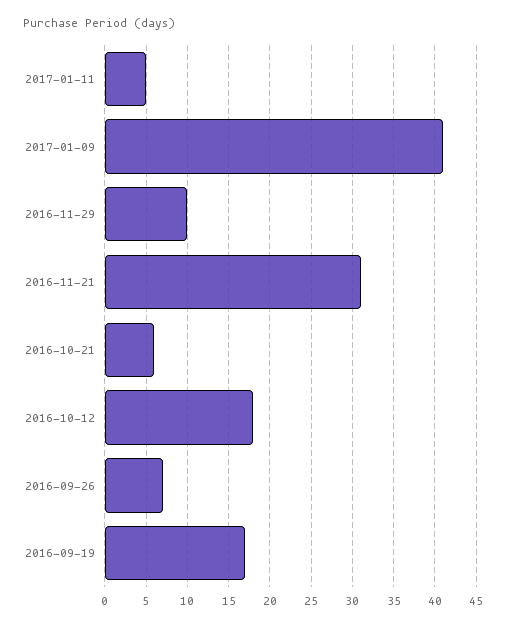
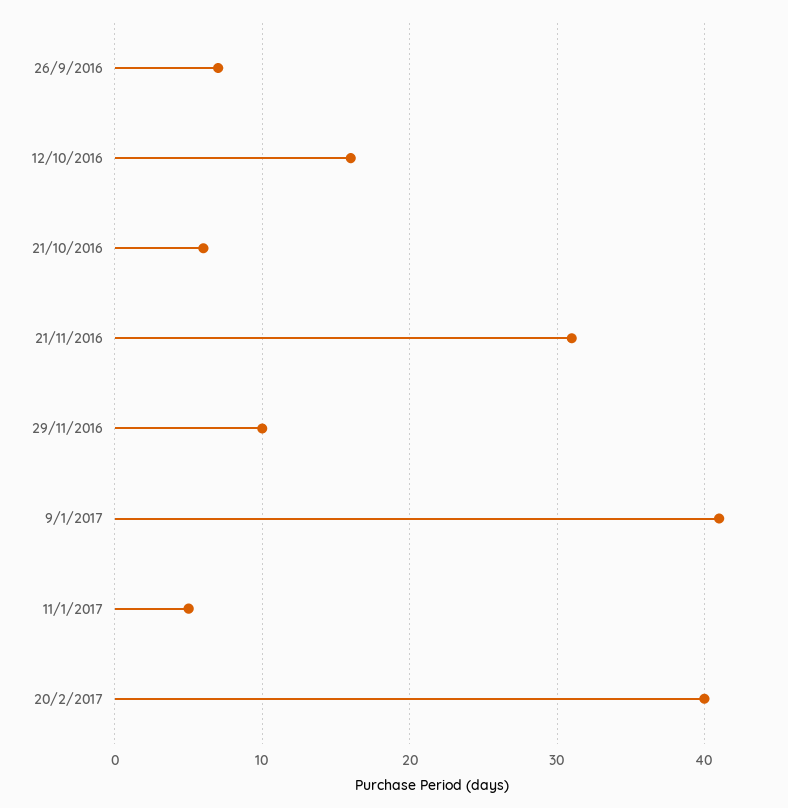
2016-10-12: 18 -> 16
2016-09-19: 17 -> none
20/2/2017: none -> 40

